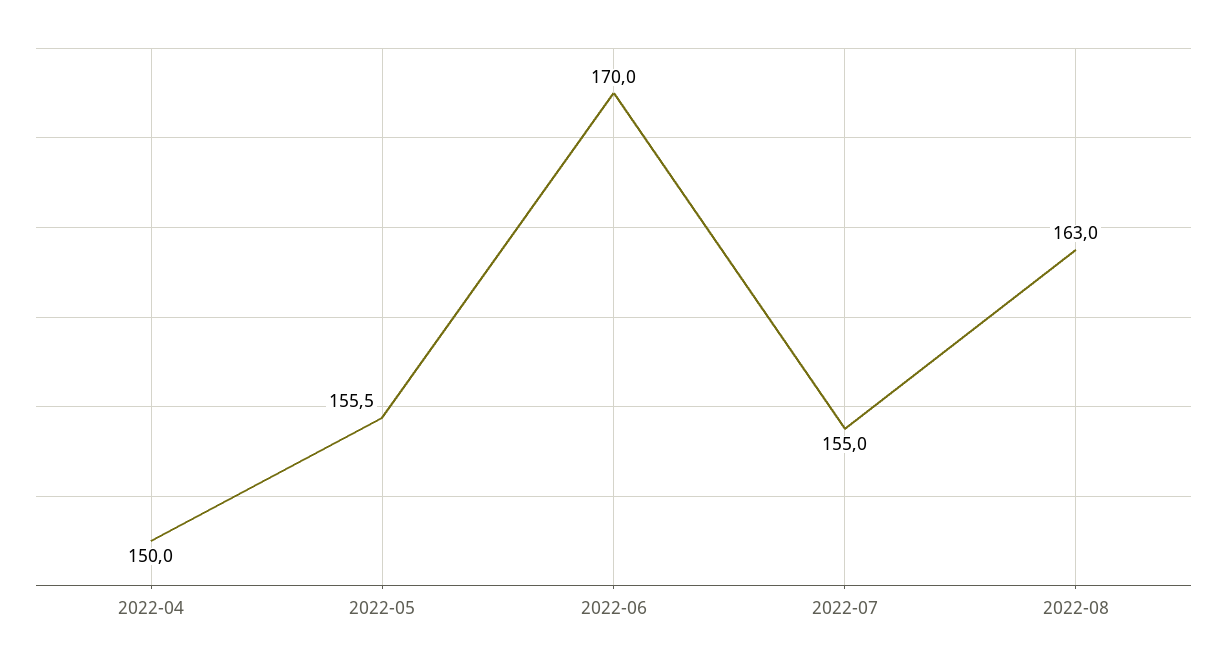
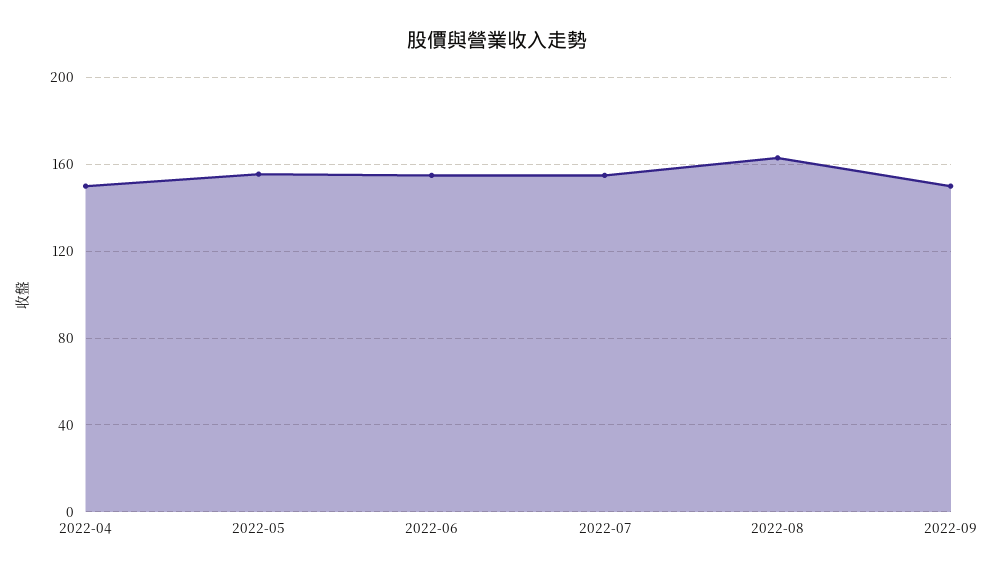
2022-06: 170 -> 155
2022-09: none -> 150

